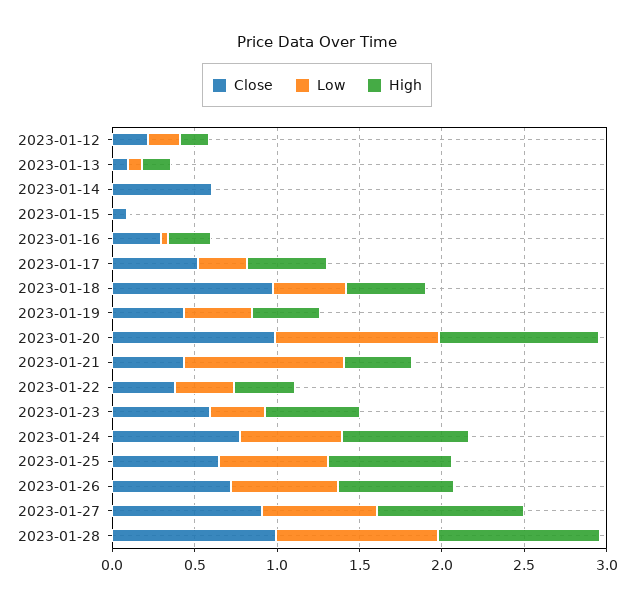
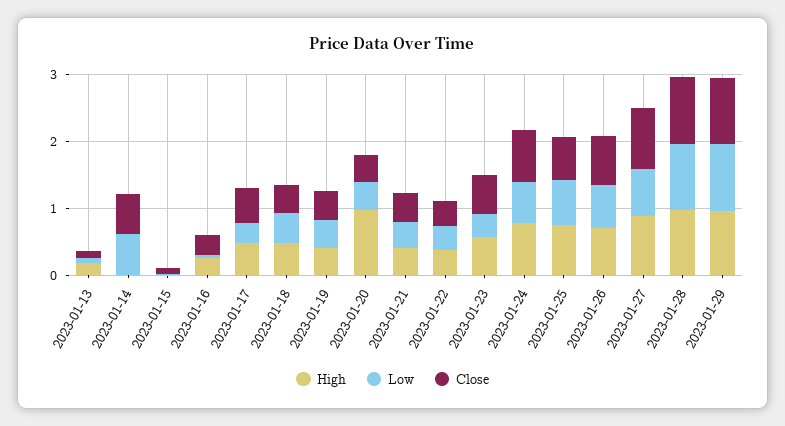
Close, 2023-01-12: 0.2 -> none
Low, 2023-01-12: 0.2 -> none
High, 2023-01-12: 0.2 -> none
Low, 2023-01-14: 0 -> 0.6
Close, 2023-01-18: 1 -> 0.4
Close, 2023-01-20: 1 -> 0.4
Low, 2023-01-20: 1 -> 0.4
Low, 2023-01-21: 1 -> 0.4
High, 2023-01-29: none -> 1
Low, 2023-01-29: none -> 1
Close, 2023-01-29: none -> 1

